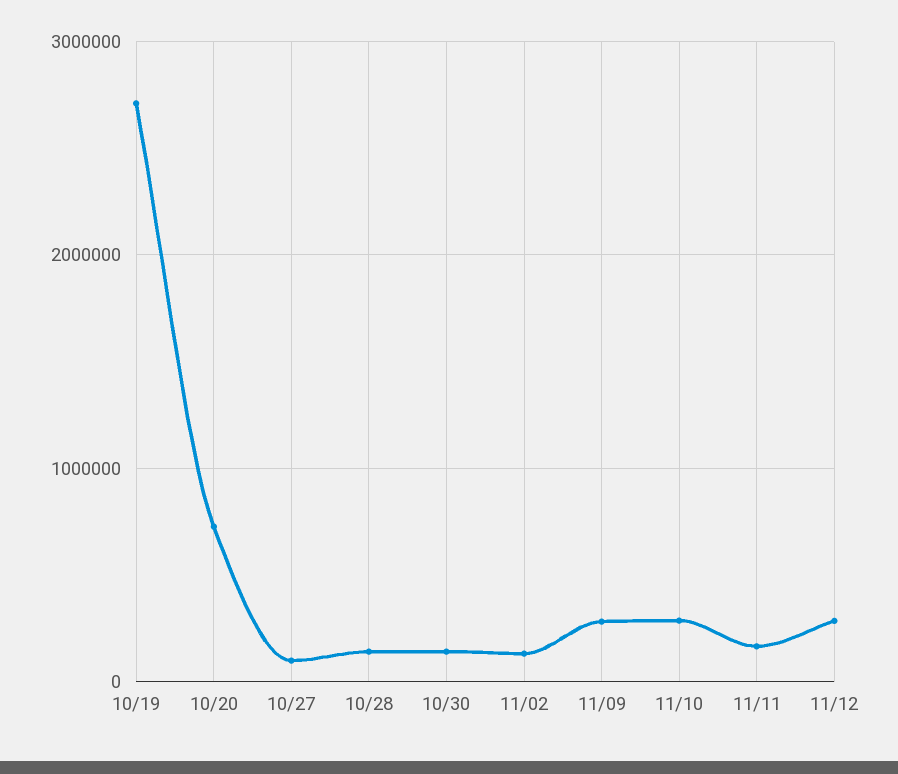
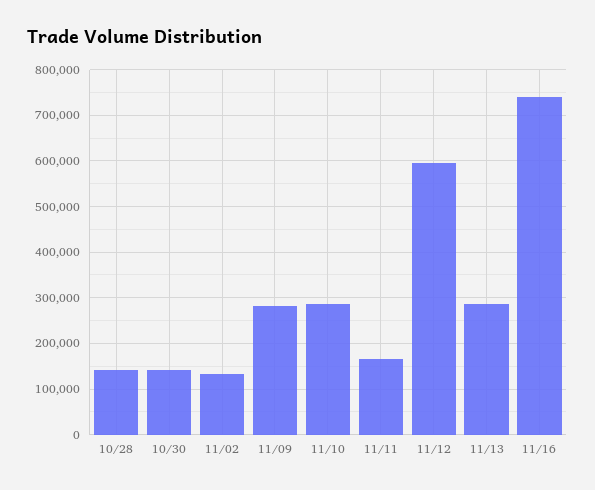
10/19: 2700000 -> none
10/20: 700000 -> none
10/27: 100000 -> none
11/12: 300000 -> 600000
11/13: none -> 280000
11/16: none -> 740000

